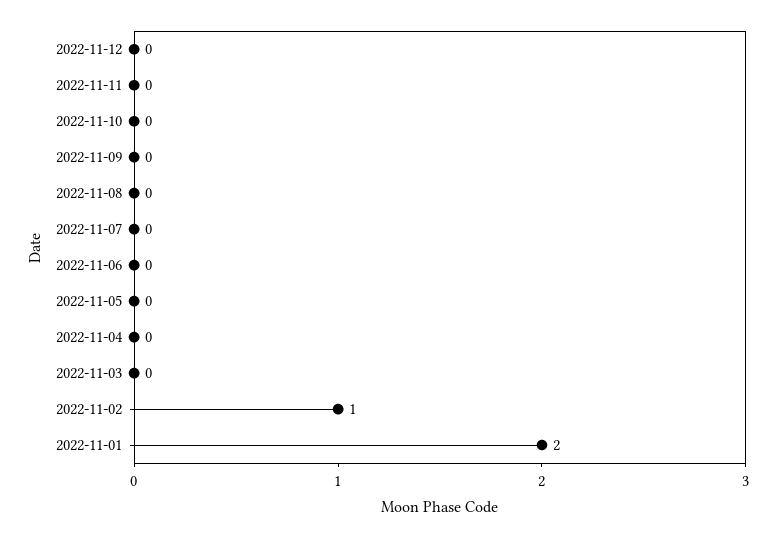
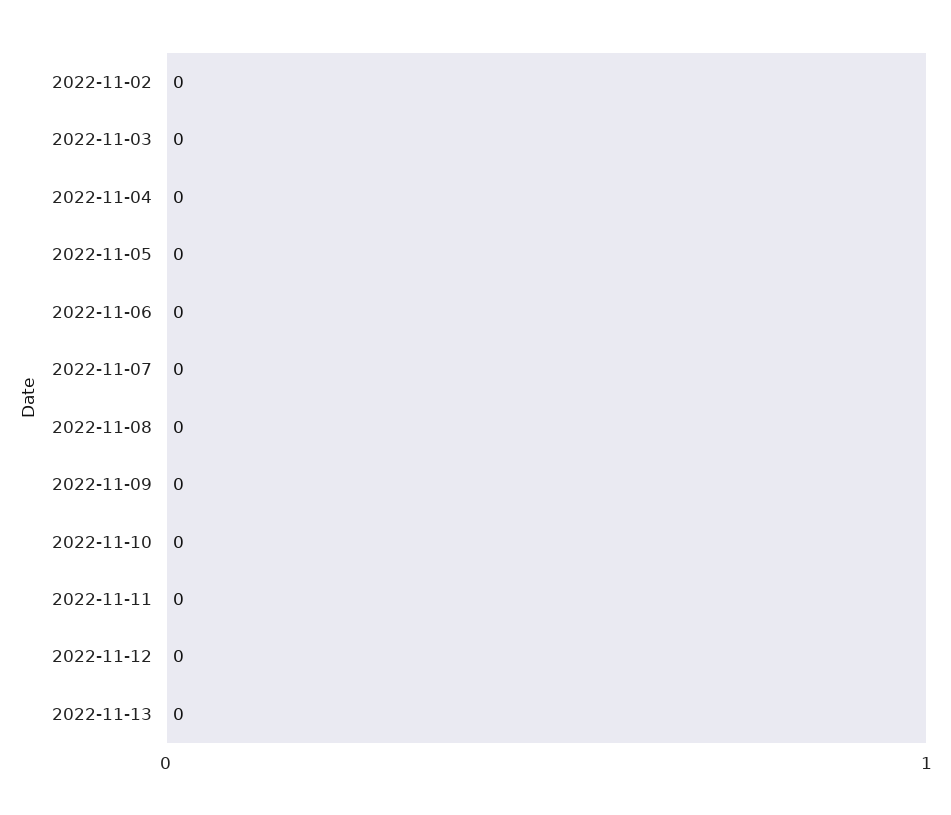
2022-11-02: 1 -> 0
2022-11-01: 2 -> none
2022-11-13: none -> 0

